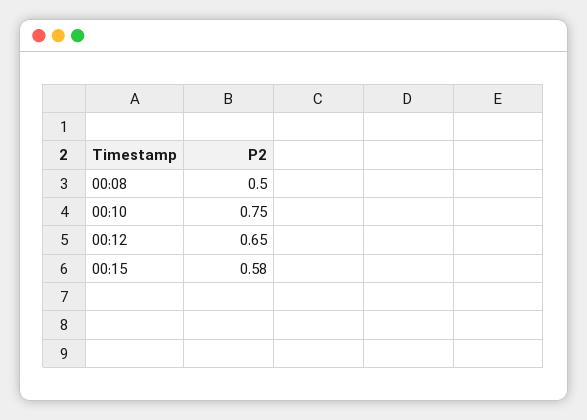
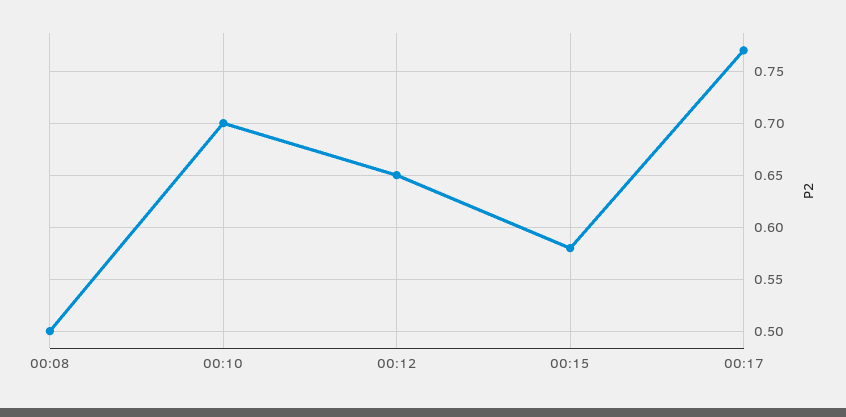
00:10: 0.75 -> 0.7
00:17: none -> 0.77

